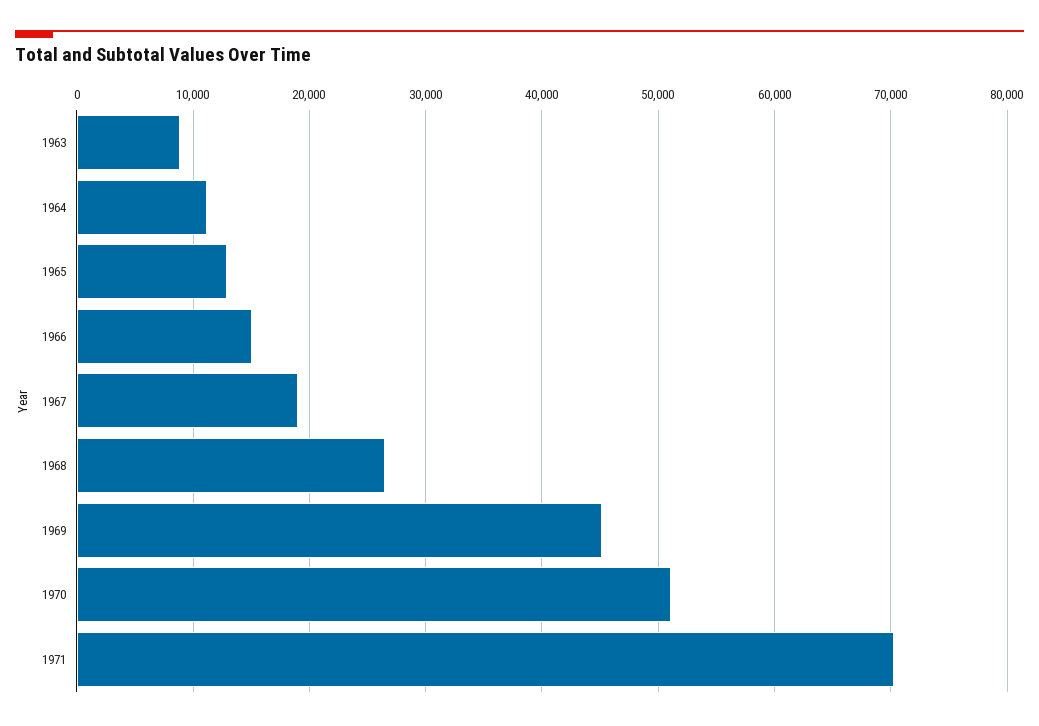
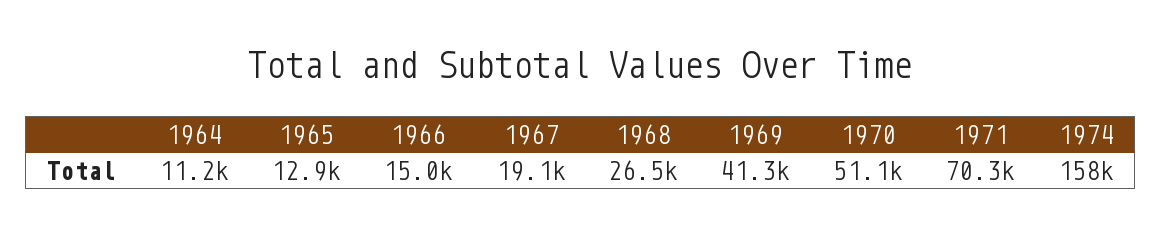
1963: 9000 -> none
1969: 45000 -> 41300
1974: none -> 158000

